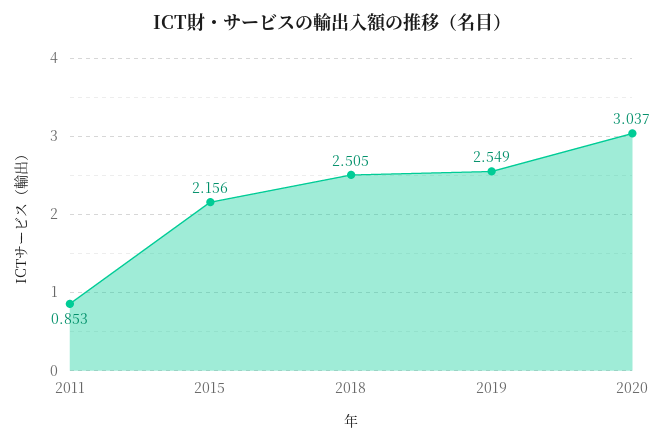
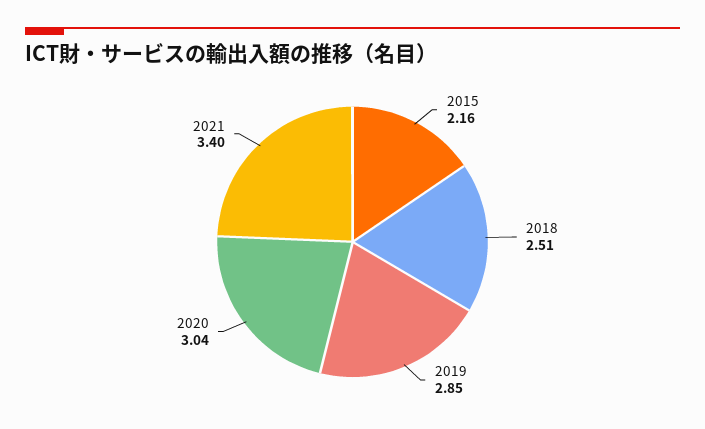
2011: 0.853 -> none
2019: 2.549 -> 2.85
2021: none -> 3.4

